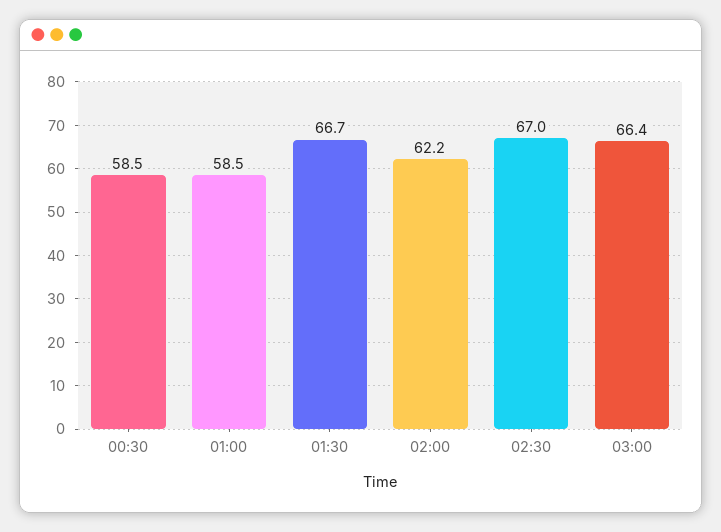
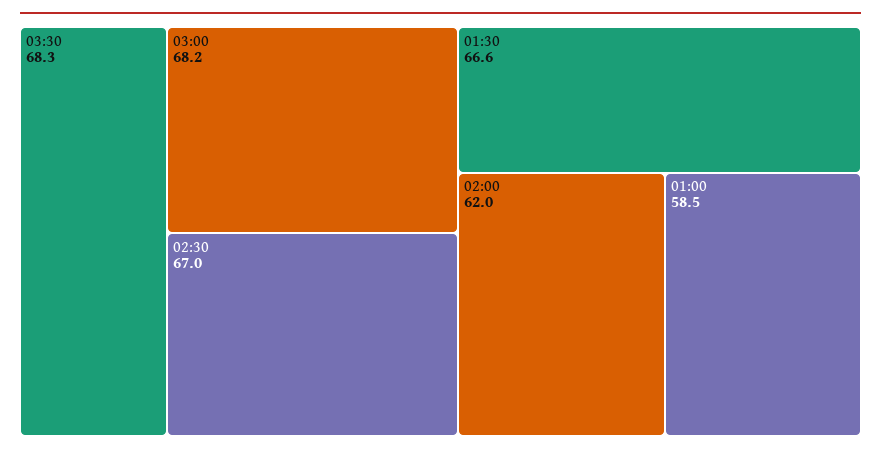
00:30: 58.5 -> none
01:30: 66.7 -> 66.6
02:00: 62.2 -> 62
03:00: 66.4 -> 68.2
03:30: none -> 68.3

